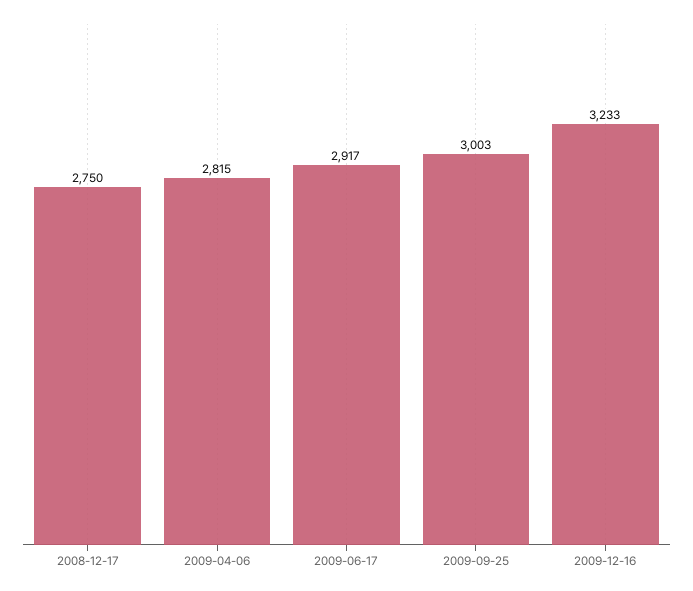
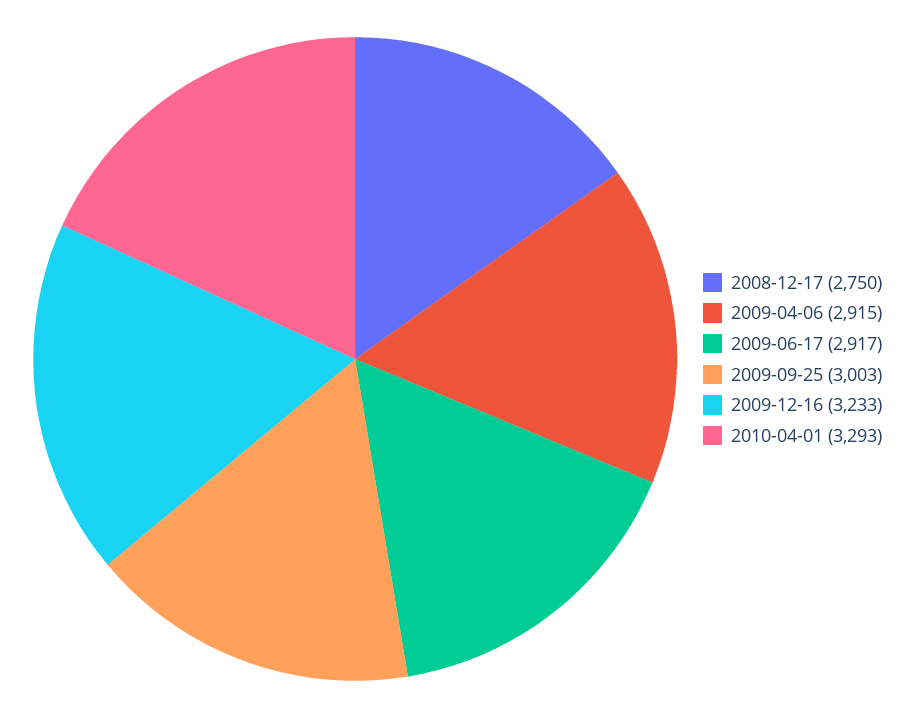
2009-04-06: 2815 -> 2915
2010-04-01: none -> 3293

